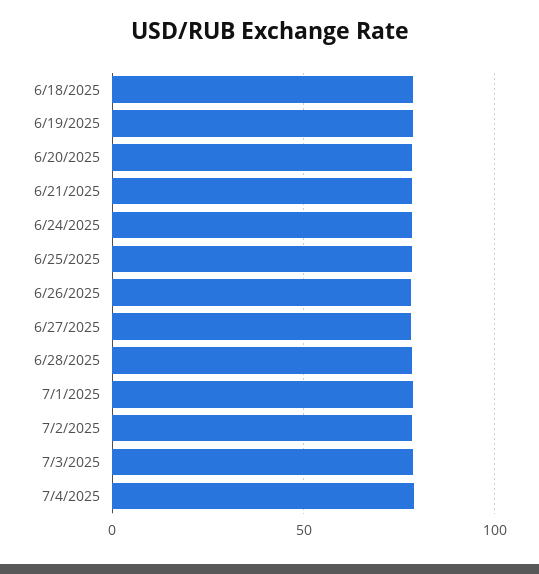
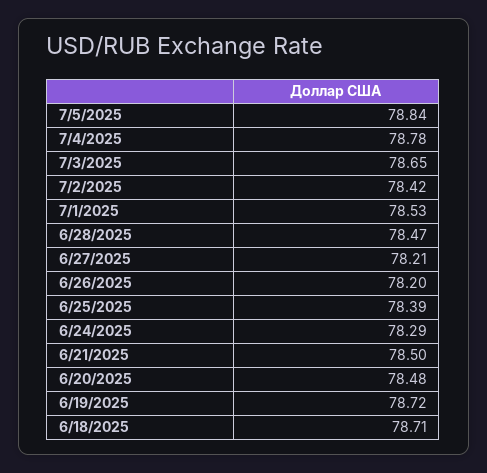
7/5/2025: none -> 78.84

